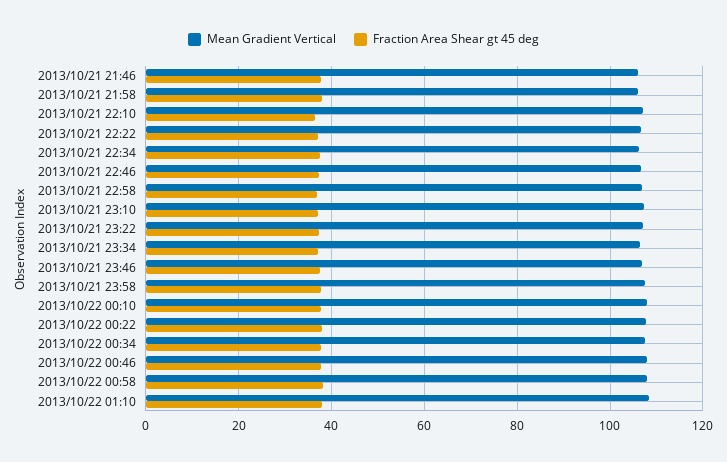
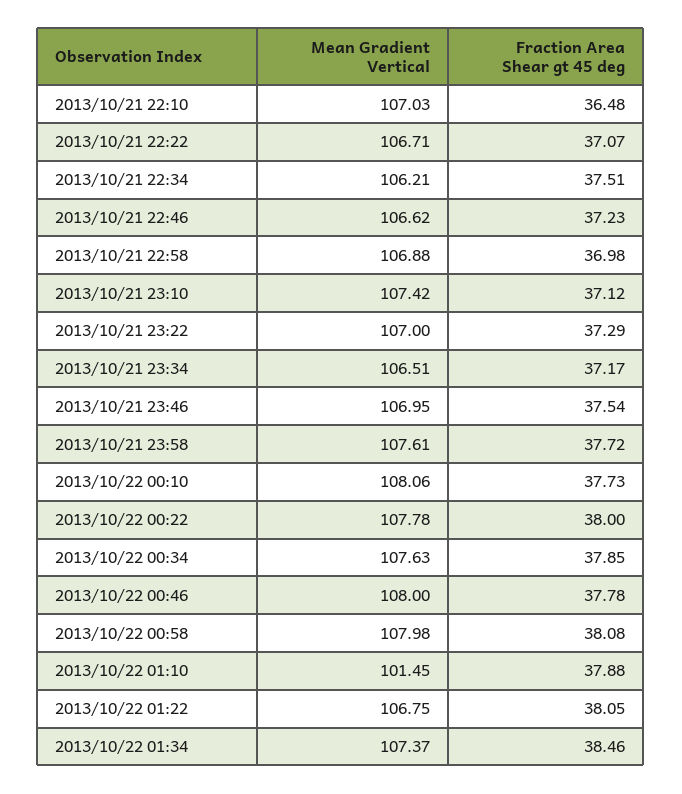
Mean Gradient Vertical, 2013/10/21 21:46: 106 -> none
Fraction Area Shear gt 45 deg, 2013/10/21 21:46: 38 -> none
Mean Gradient Vertical, 2013/10/21 21:58: 106 -> none
Fraction Area Shear gt 45 deg, 2013/10/21 21:58: 38 -> none
Mean Gradient Vertical, 2013/10/22 01:10: 108 -> 101.45
Mean Gradient Vertical, 2013/10/22 01:22: none -> 106.75
Fraction Area Shear gt 45 deg, 2013/10/22 01:22: none -> 38.05
Mean Gradient Vertical, 2013/10/22 01:34: none -> 107.37
Fraction Area Shear gt 45 deg, 2013/10/22 01:34: none -> 38.46

